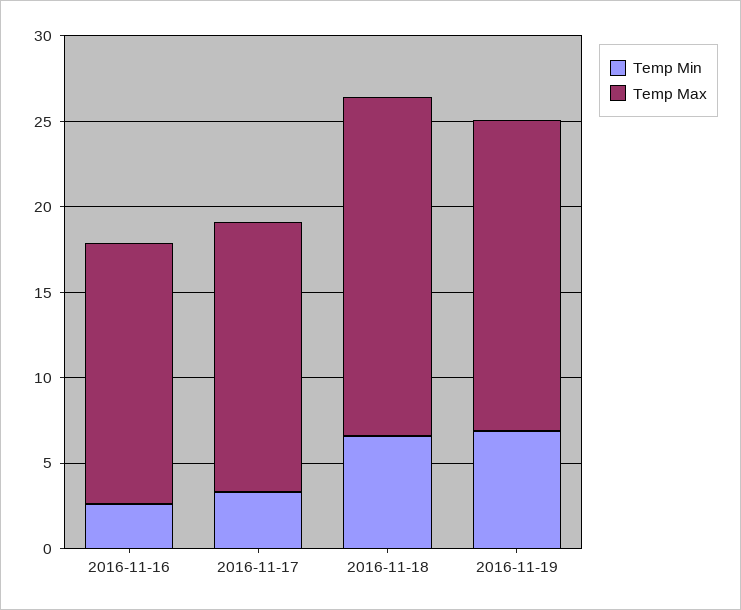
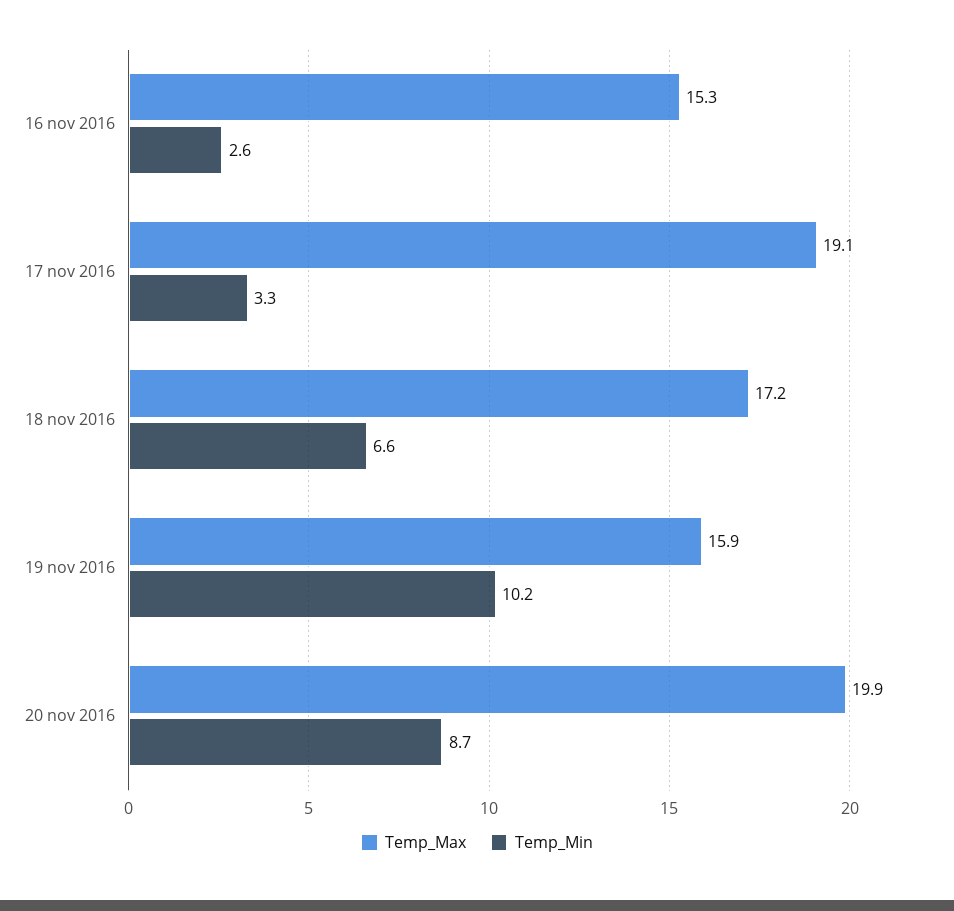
Temp Max, 2016-11-17: 16 -> 19.1
Temp Max, 2016-11-18: 20 -> 17.2
Temp Min, 2016-11-19: 7 -> 10.2
Temp Max, 2016-11-19: 18 -> 15.9
Temp Max, 20 nov 2016: none -> 19.9
Temp Min, 20 nov 2016: none -> 8.7

